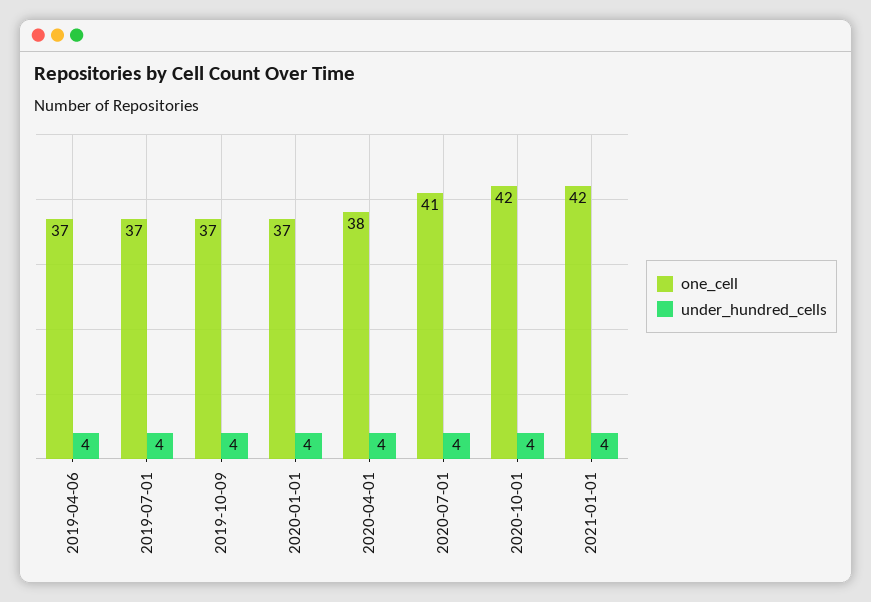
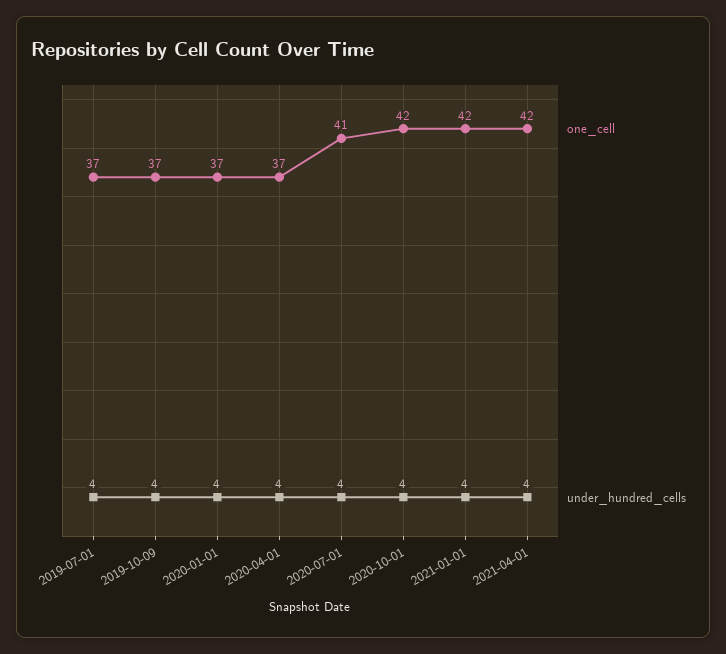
one_cell, 2019-04-06: 37 -> none
under_hundred_cells, 2019-04-06: 4 -> none
one_cell, 2020-04-01: 38 -> 37
one_cell, 2021-04-01: none -> 42
under_hundred_cells, 2021-04-01: none -> 4

